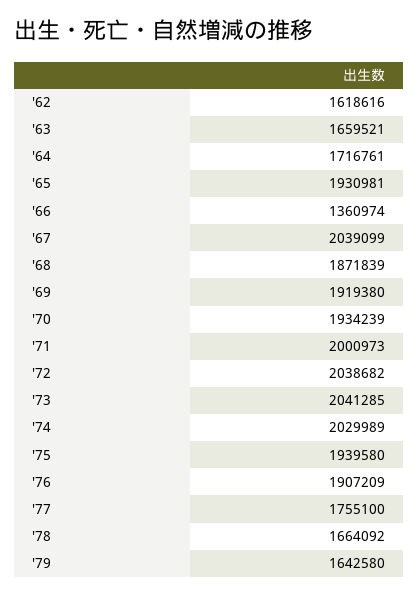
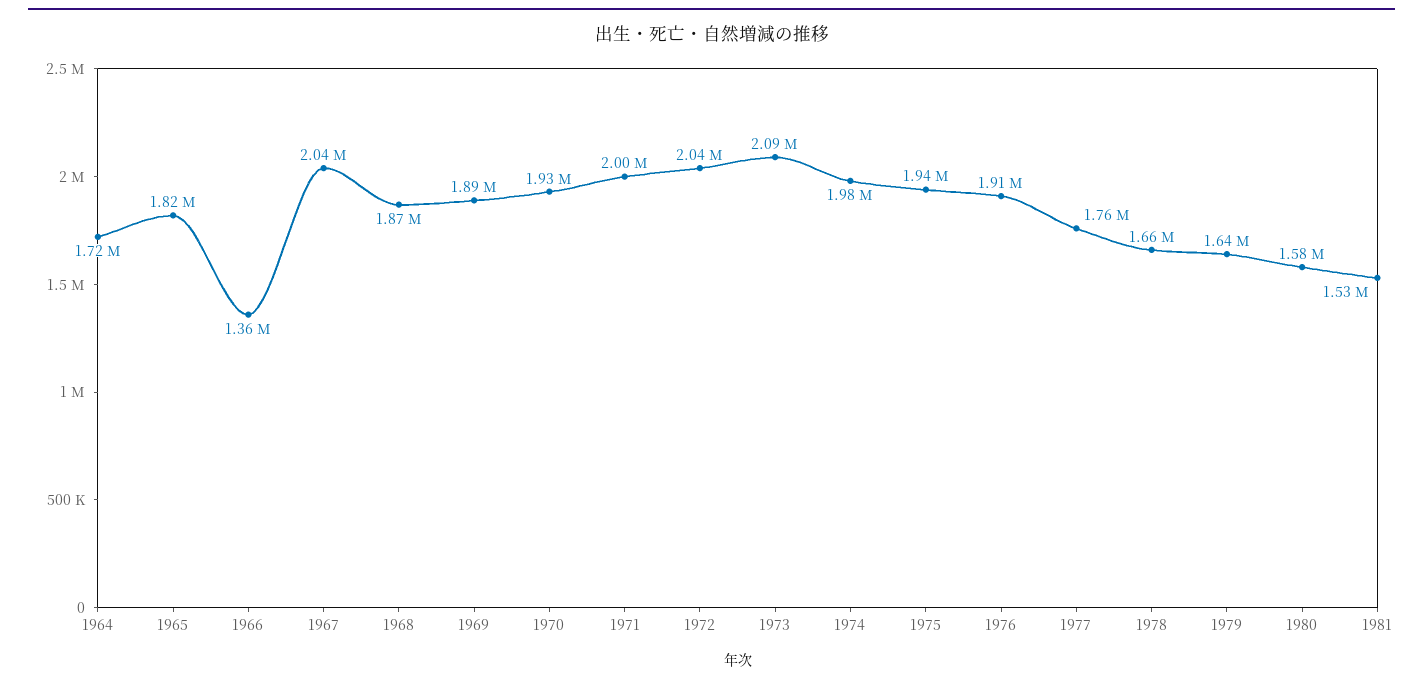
'62: 1618616 -> none
'63: 1659521 -> none
'65: 1930981 -> 1820000
'69: 1919380 -> 1890000
'73: 2041285 -> 2090000
'74: 2029989 -> 1980000
1980: none -> 1580000
1981: none -> 1530000

